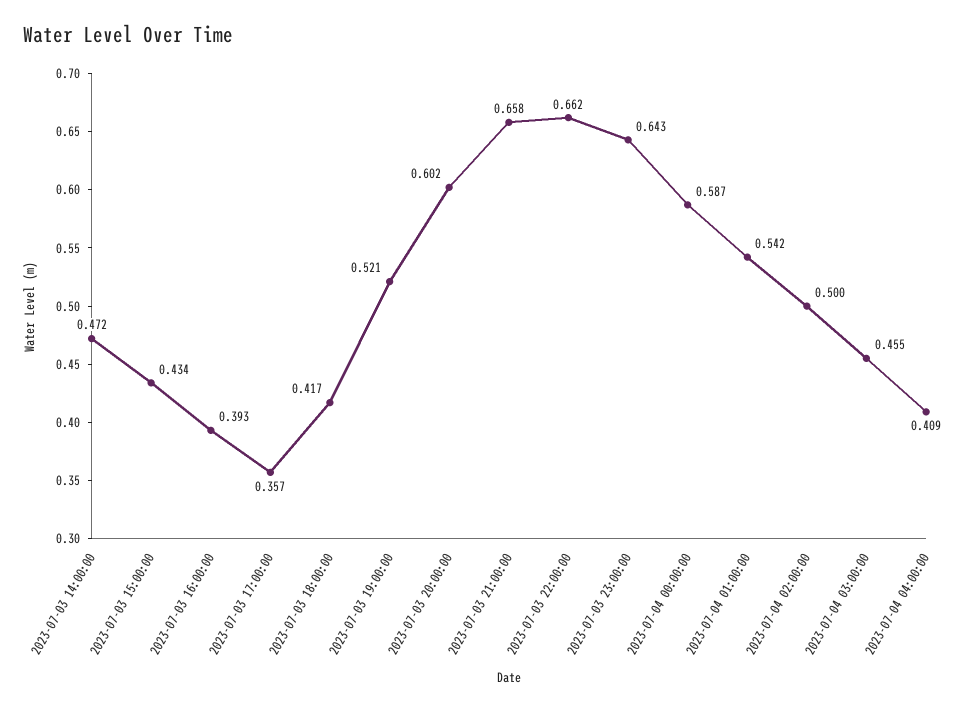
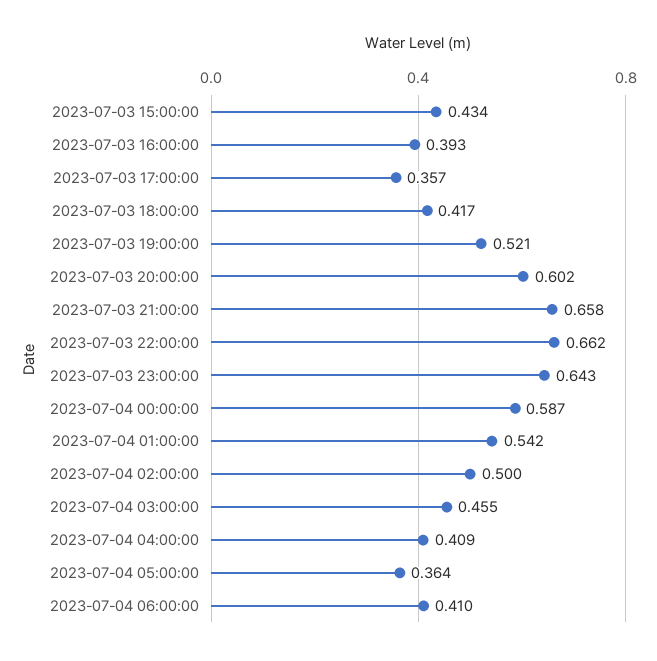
2023-07-03 14:00:00: 0.472 -> none
2023-07-04 05:00:00: none -> 0.364
2023-07-04 06:00:00: none -> 0.41

